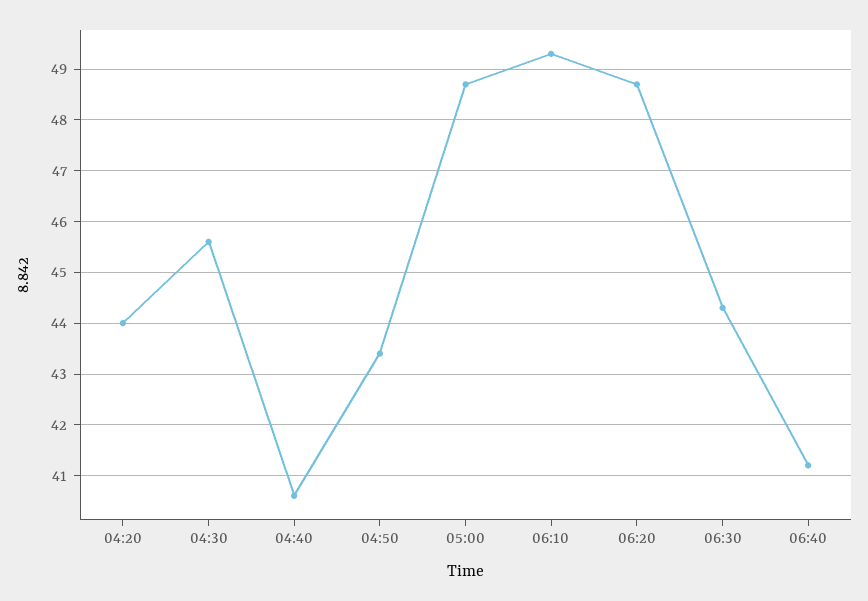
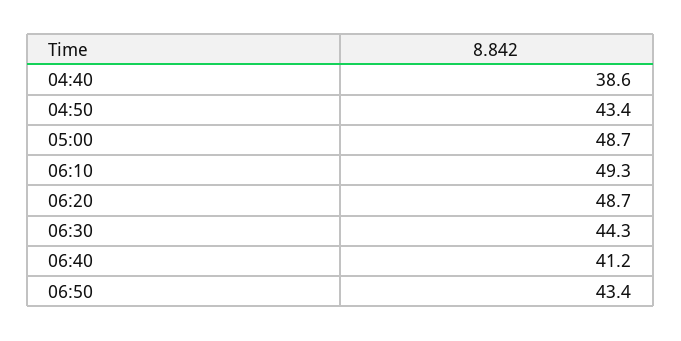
04:20: 44 -> none
04:30: 45.5 -> none
04:40: 40.5 -> 38.6
06:50: none -> 43.4

